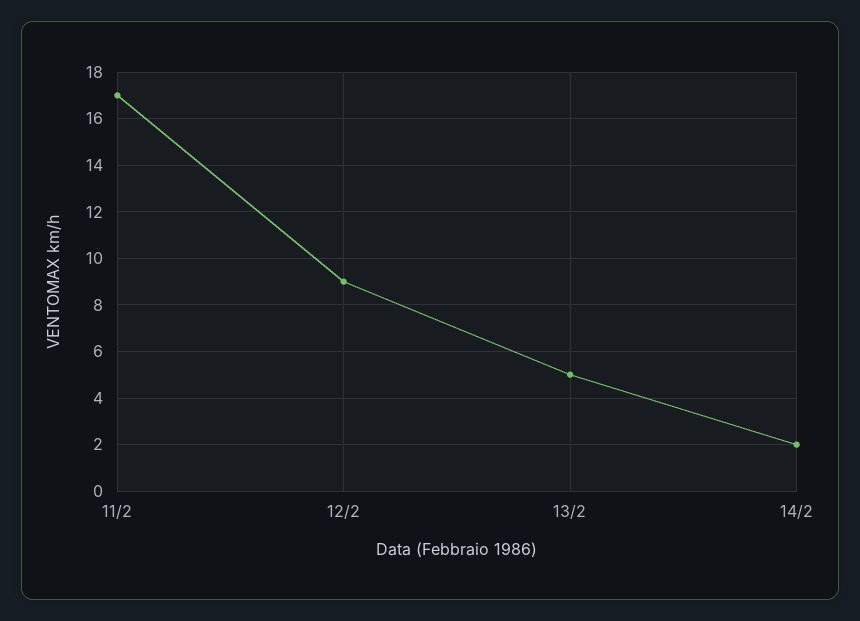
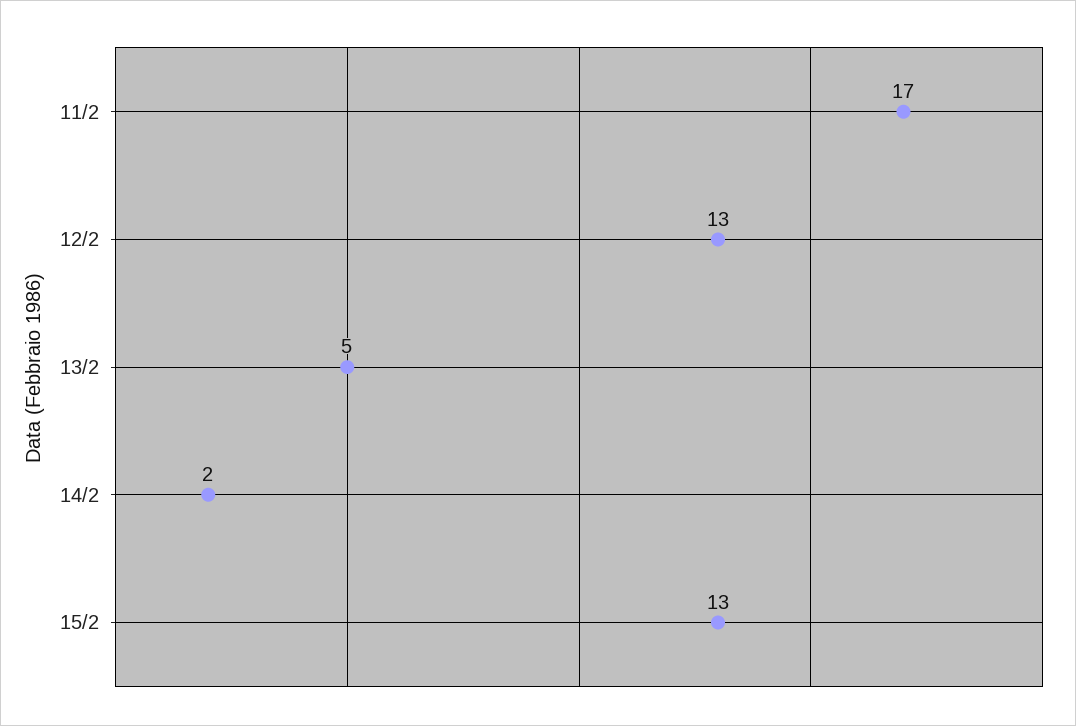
12/2: 9 -> 13
15/2: none -> 13

